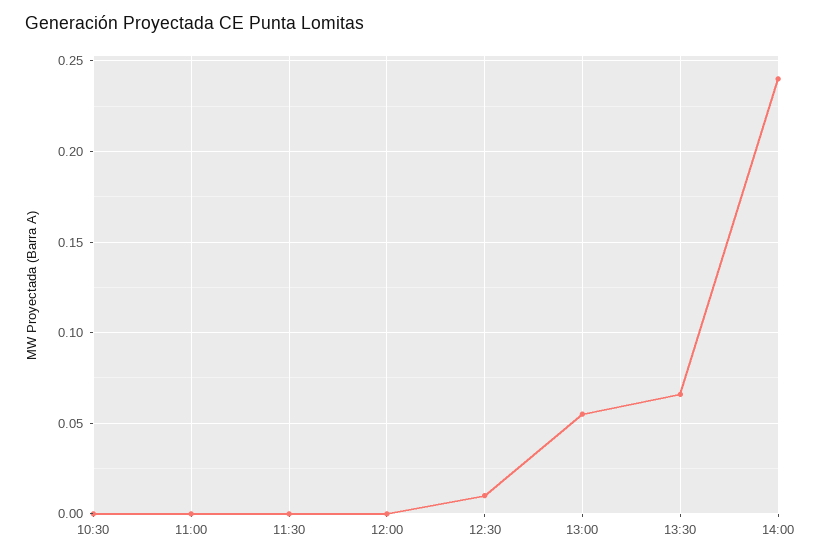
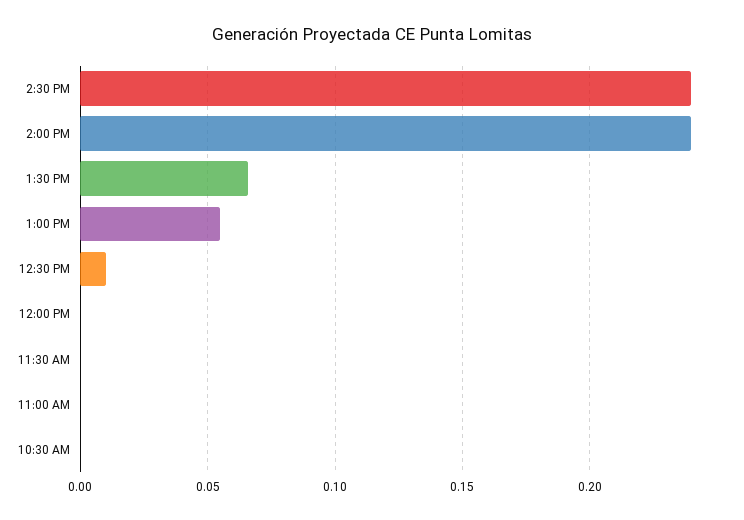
2:30 PM: none -> 0.24

